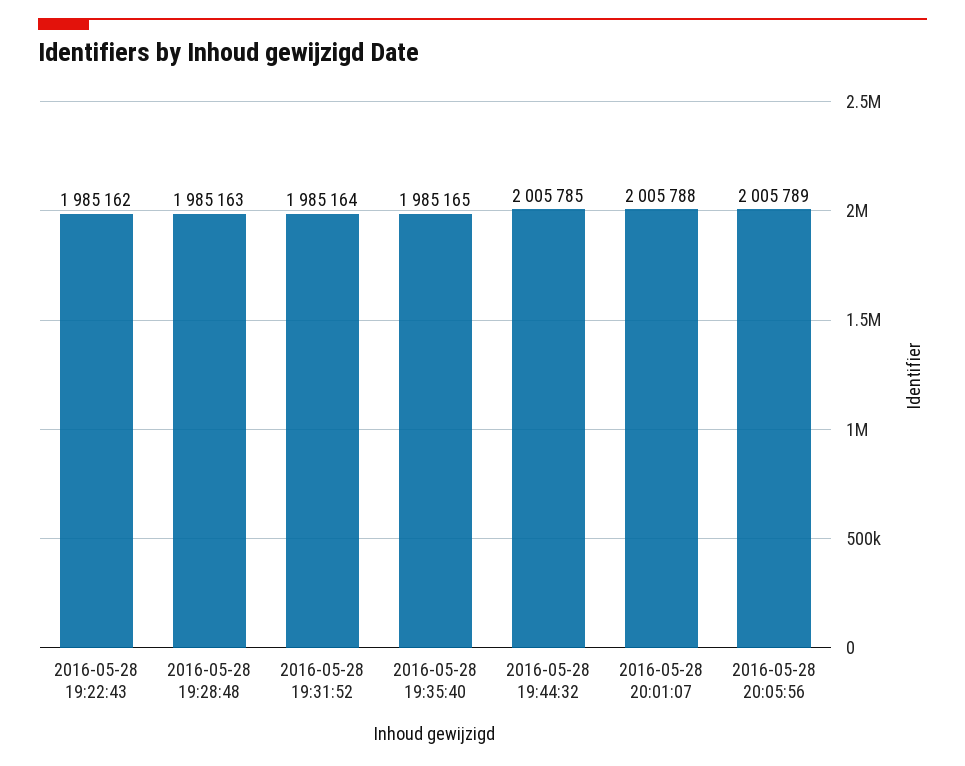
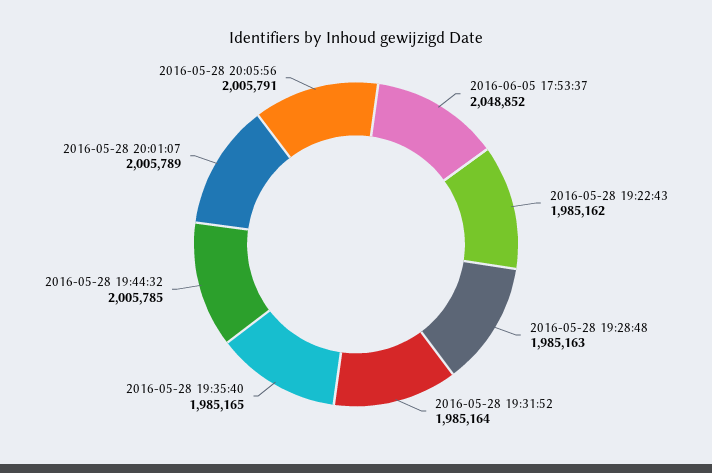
2016-05-28 20:01:07: 2005788 -> 2005789
2016-05-28 20:05:56: 2005789 -> 2005791
2016-06-05 17:53:37: none -> 2048852

